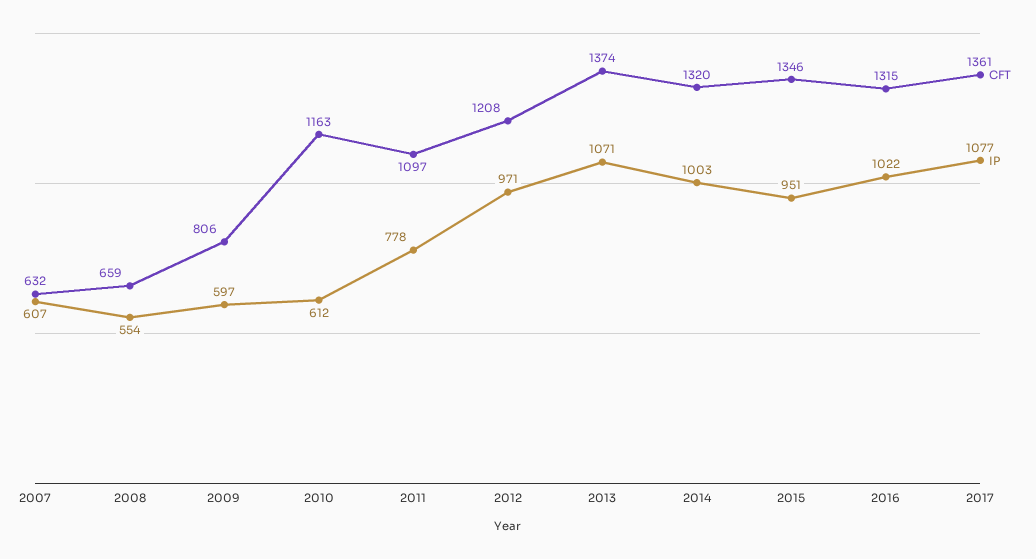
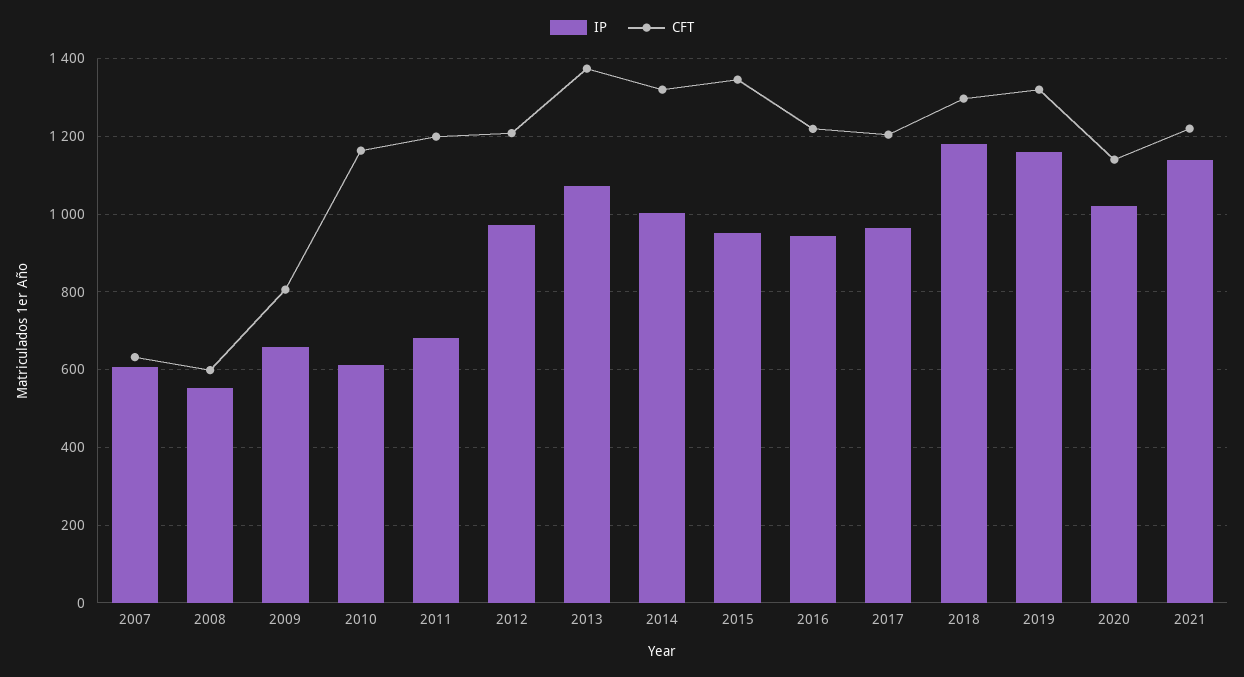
CFT, 2008: 659 -> 600
IP, 2009: 597 -> 660
CFT, 2011: 1097 -> 1200
IP, 2011: 778 -> 680
CFT, 2016: 1315 -> 1220
IP, 2016: 1022 -> 940
CFT, 2017: 1361 -> 1200
IP, 2017: 1077 -> 960
IP, 2018: none -> 1180
CFT, 2018: none -> 1300
IP, 2019: none -> 1160
CFT, 2019: none -> 1320
IP, 2020: none -> 1020
CFT, 2020: none -> 1140
IP, 2021: none -> 1140
CFT, 2021: none -> 1220

